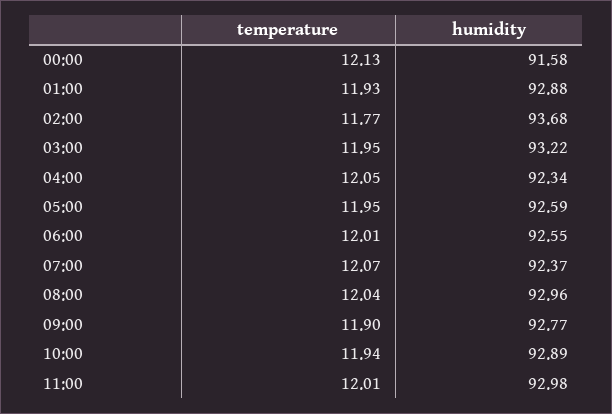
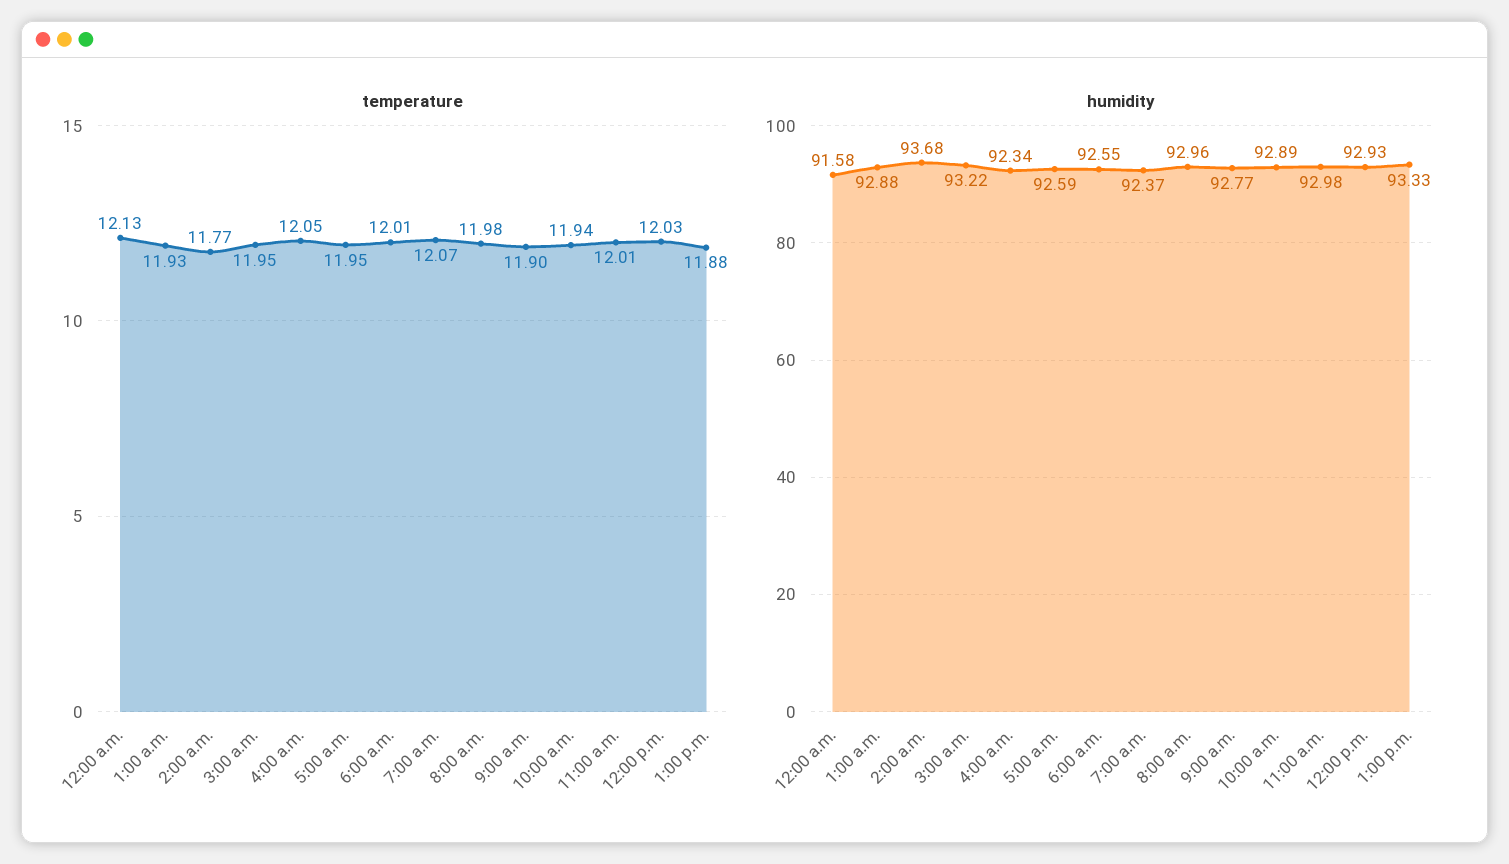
temperature, 08:00: 12.04 -> 11.98
temperature, 12:00 p.m.: none -> 12.03
temperature, 1:00 p.m.: none -> 11.88
humidity, 12:00 p.m.: none -> 92.93
humidity, 1:00 p.m.: none -> 93.33

